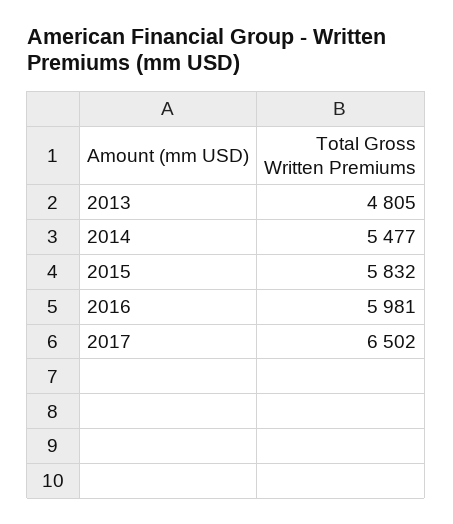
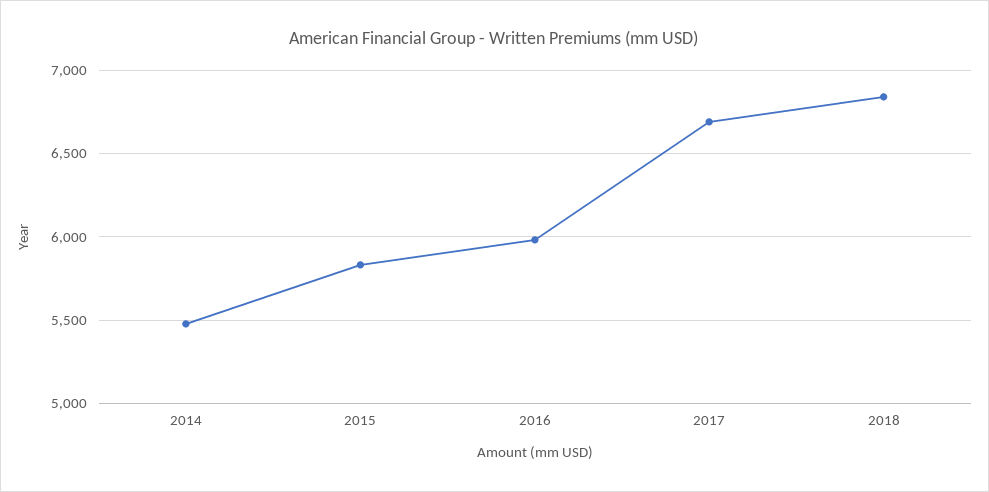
2013: 4805 -> none
2017: 6502 -> 6700
2018: none -> 6850

